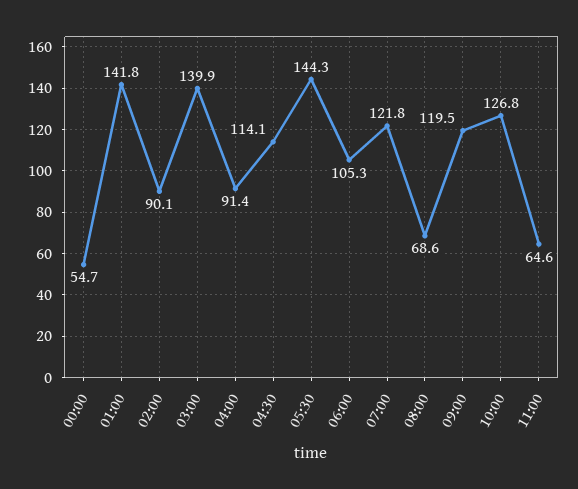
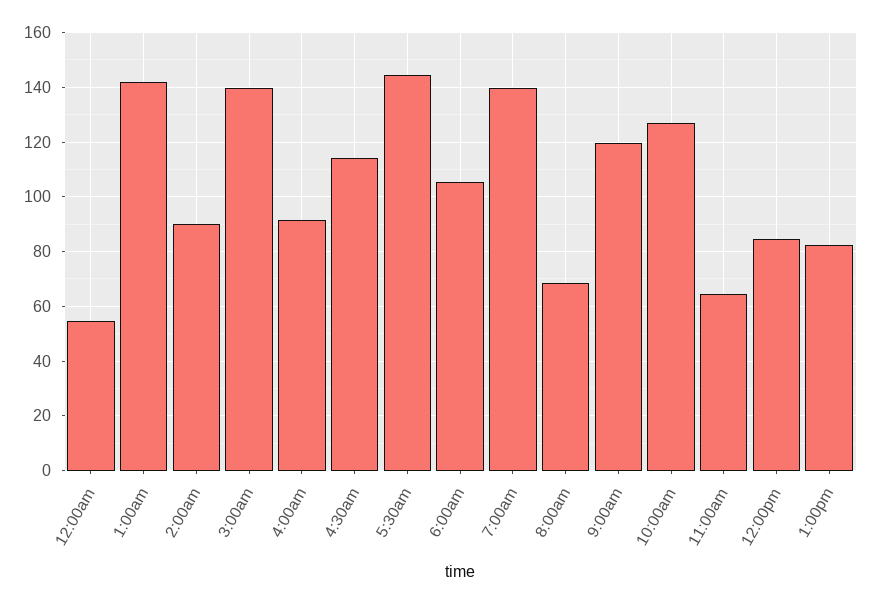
07:00: 121.8 -> 140
12:00pm: none -> 85
1:00pm: none -> 82.5

